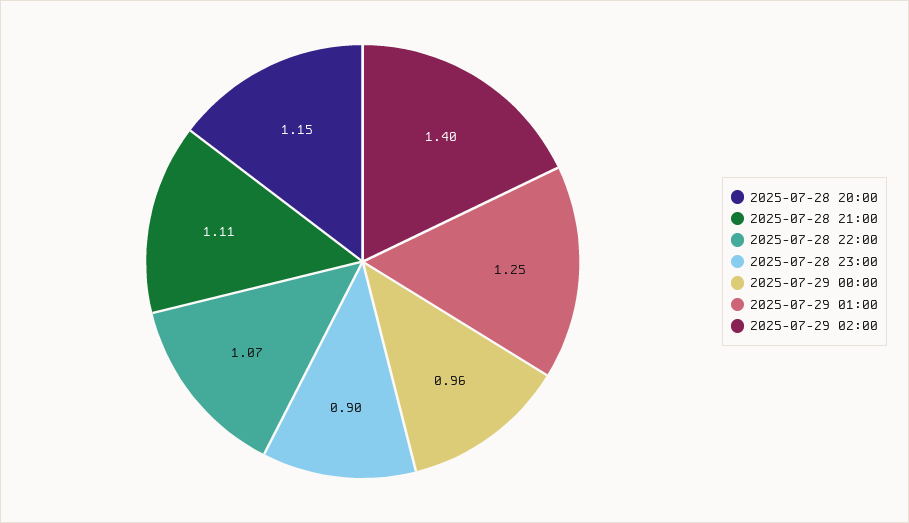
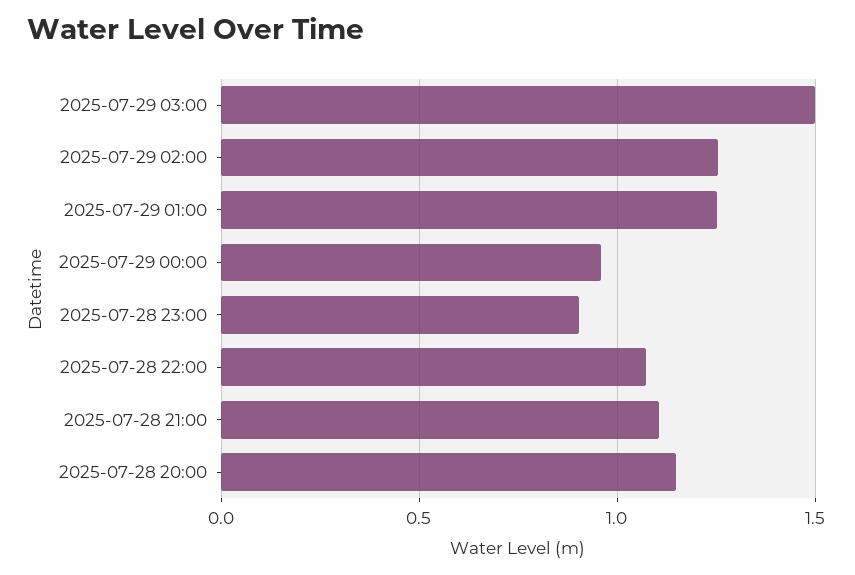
2025-07-29 02:00: 1.4 -> 1.25
2025-07-29 03:00: none -> 1.5

